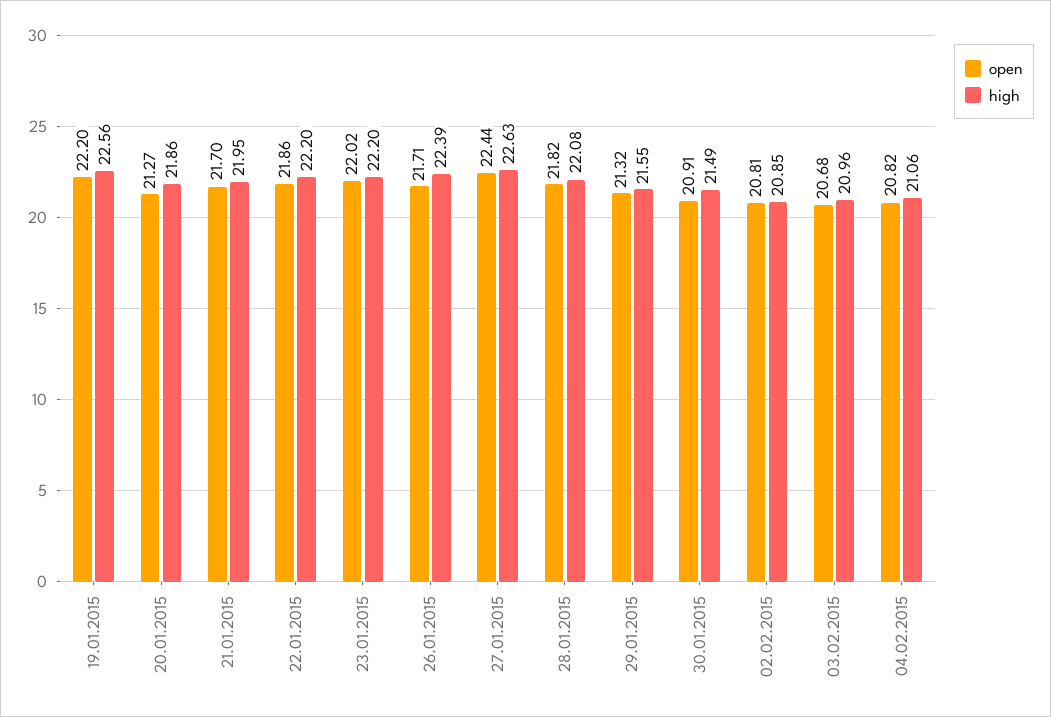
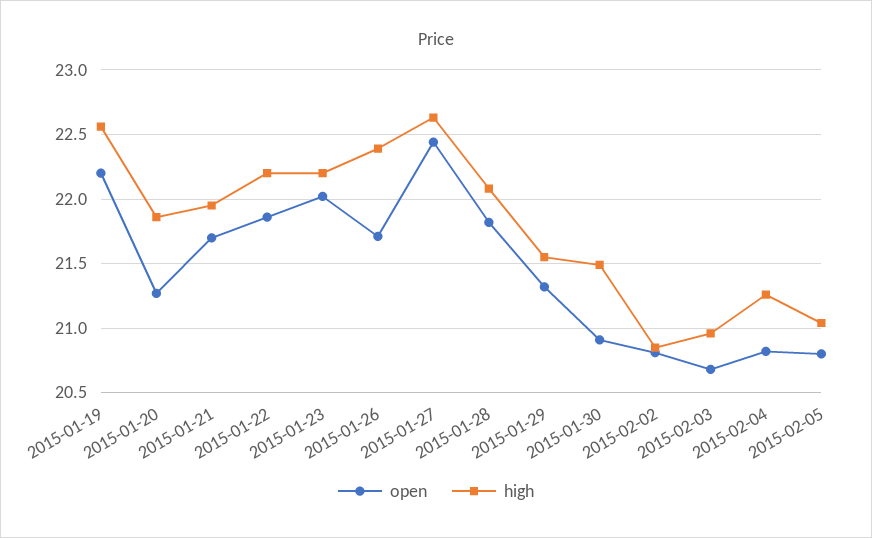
high, 04.02.2015: 21.06 -> 21.25
open, 2015-02-05: none -> 20.8
high, 2015-02-05: none -> 21.05

